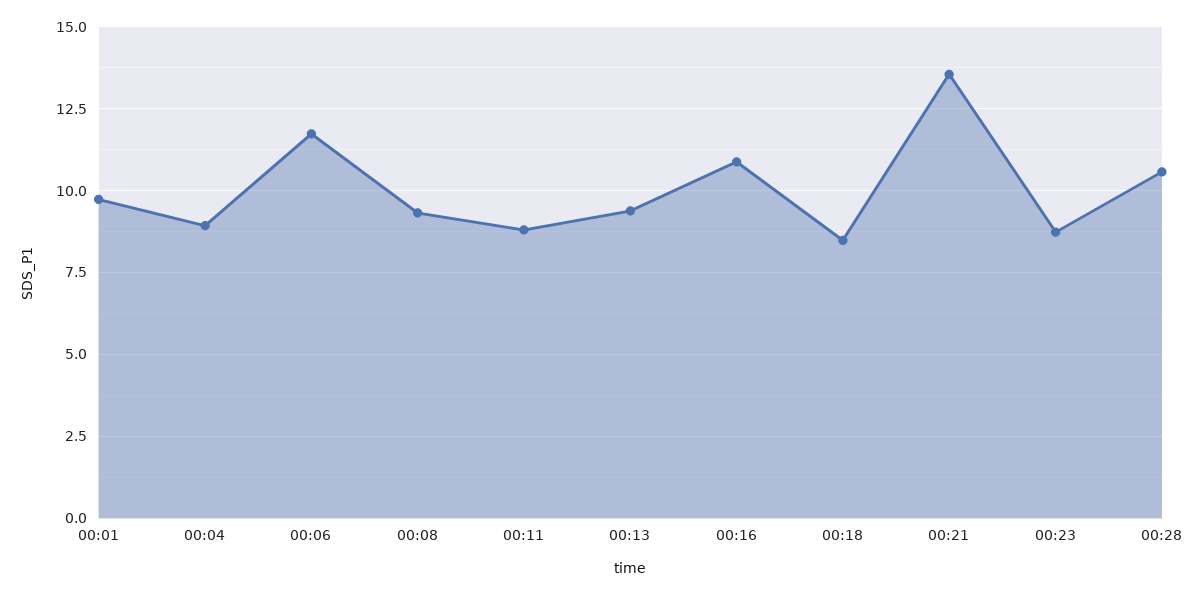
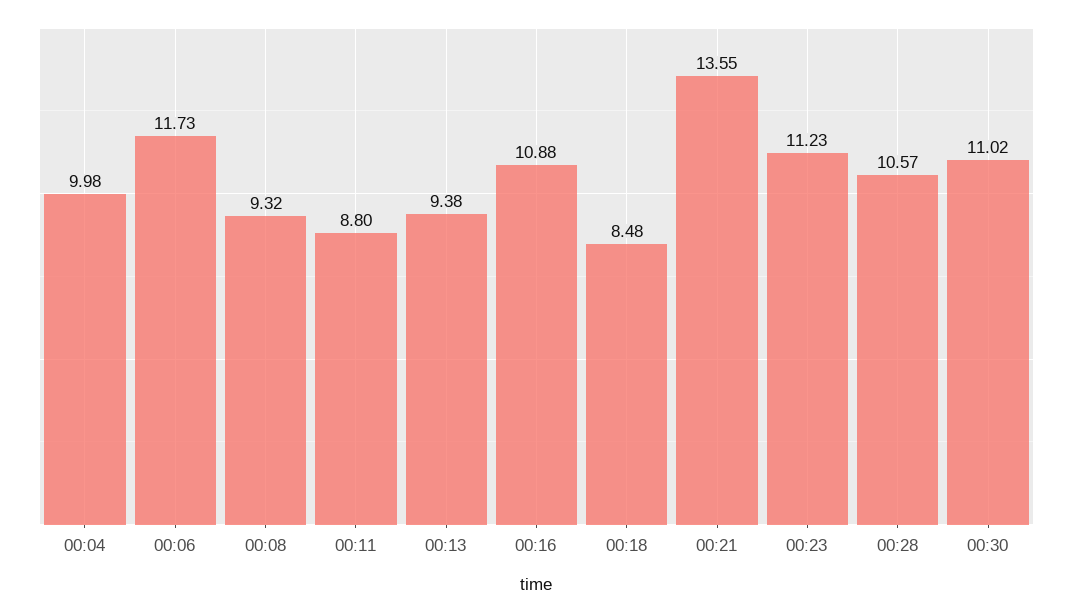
00:01: 9.75 -> none
00:04: 9 -> 9.98
00:23: 8.75 -> 11.23
00:30: none -> 11.02

